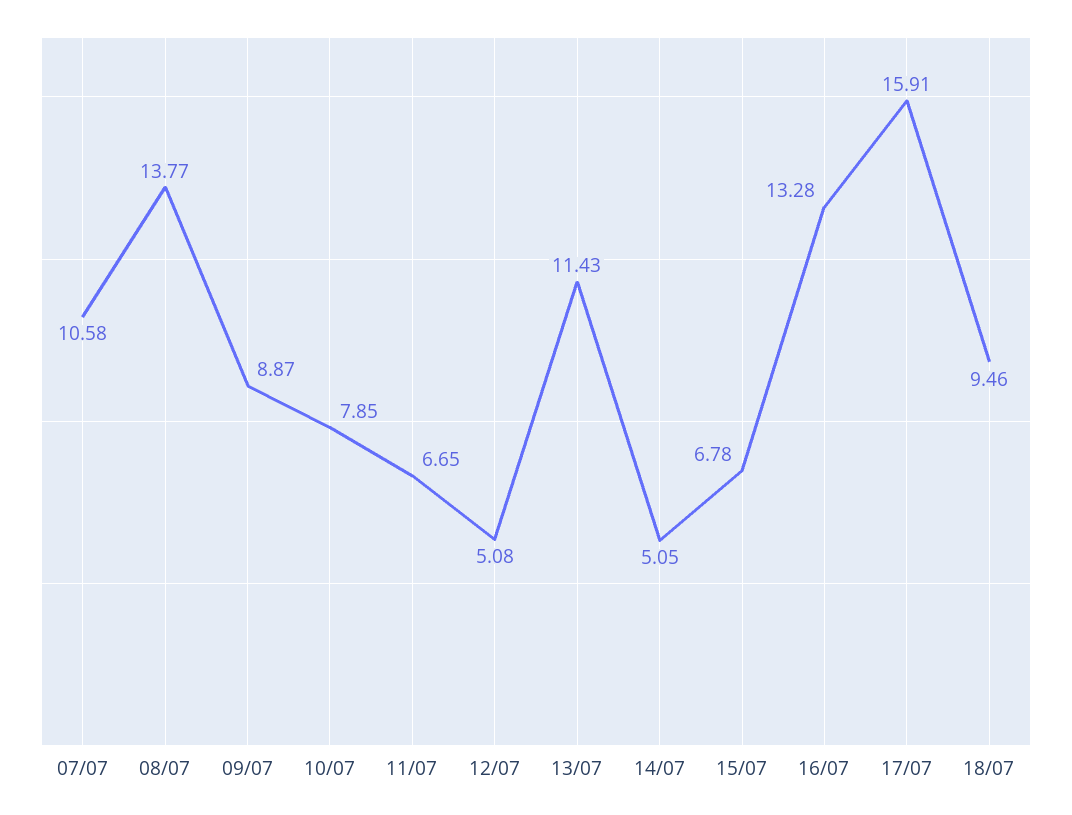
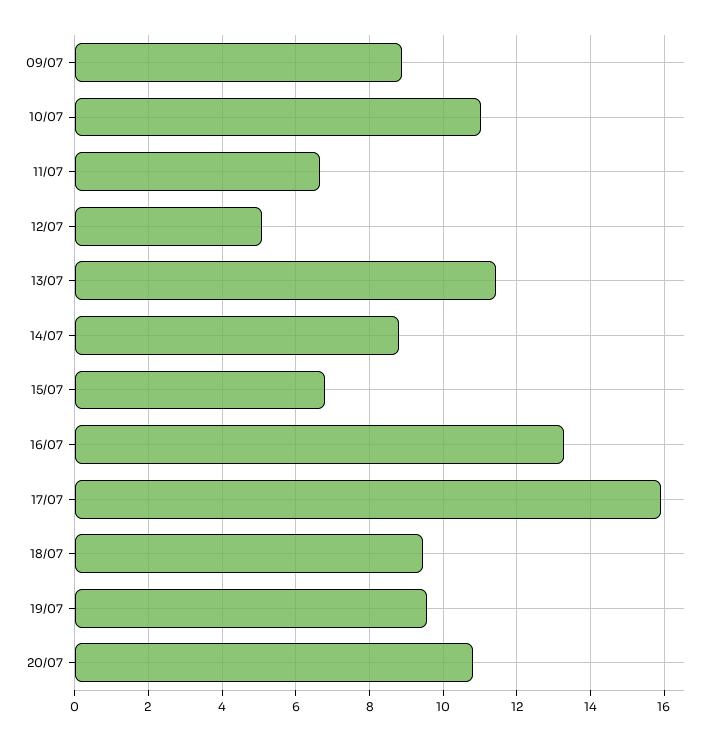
07/07: 10.58 -> none
08/07: 13.77 -> none
10/07: 7.85 -> 11
14/07: 5.05 -> 8.8
19/07: none -> 9.6
20/07: none -> 10.8

